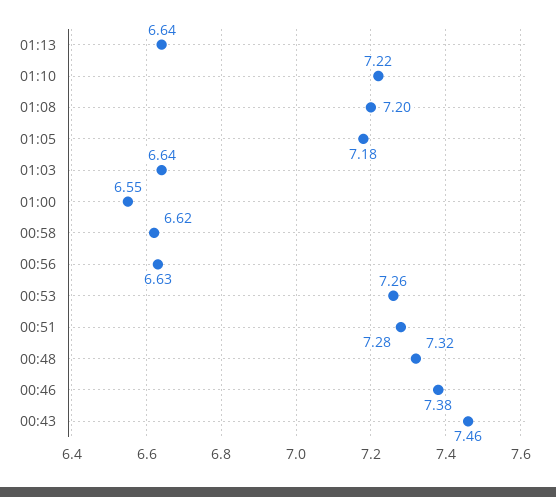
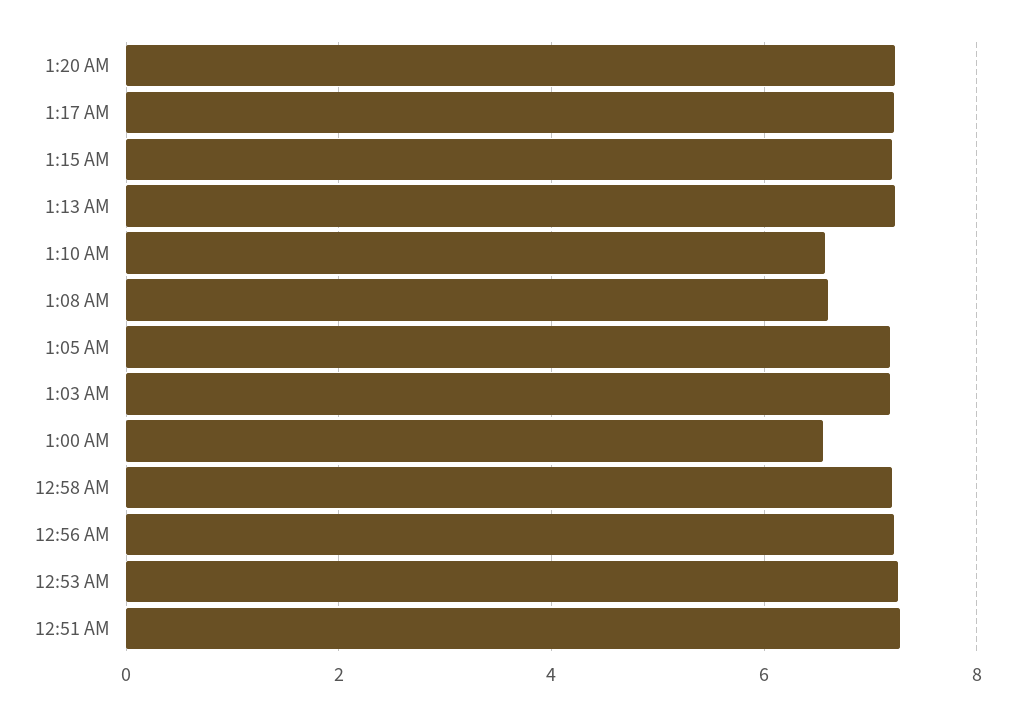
01:13: 6.64 -> 7.2
01:10: 7.22 -> 6.6
01:08: 7.2 -> 6.6
01:03: 6.64 -> 7.2
00:58: 6.62 -> 7.2
00:56: 6.63 -> 7.2
00:48: 7.32 -> none
00:46: 7.38 -> none
00:43: 7.46 -> none
1:20 AM: none -> 7.2
1:17 AM: none -> 7.2
1:15 AM: none -> 7.2

